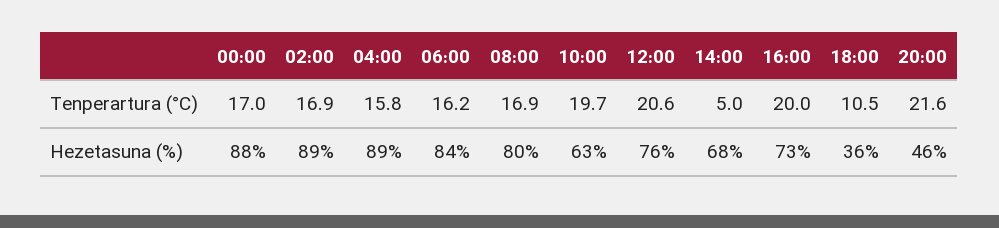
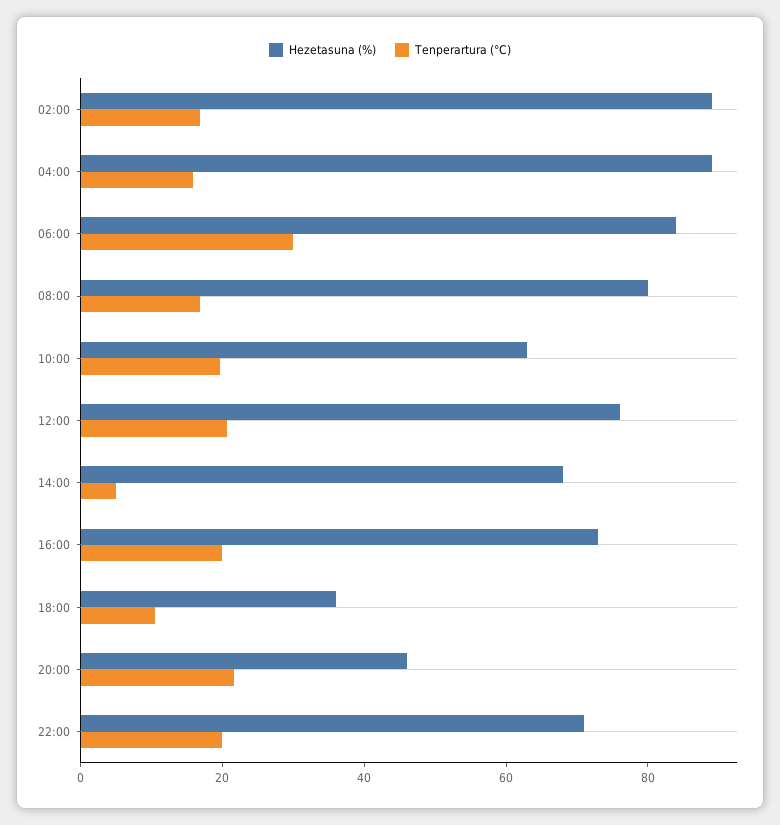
Tenperartura (°C), 00:00: 17 -> none
Tenperartura (°C), 06:00: 16.2 -> 30
Hezetasuna (%), 00:00: 88 -> none
Hezetasuna (%), 22:00: none -> 70
Tenperartura (°C), 22:00: none -> 20

